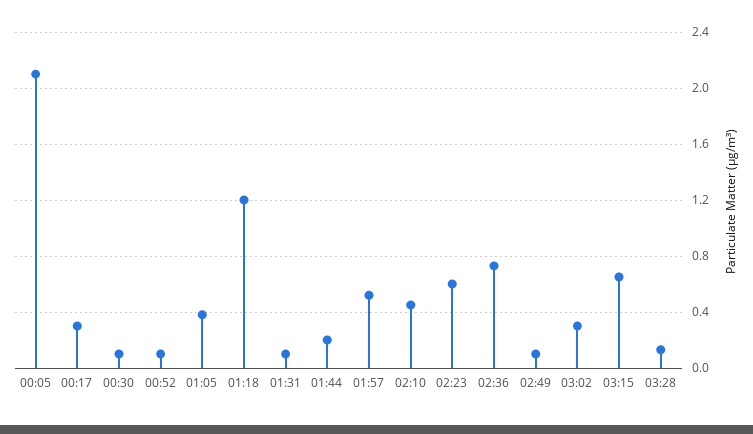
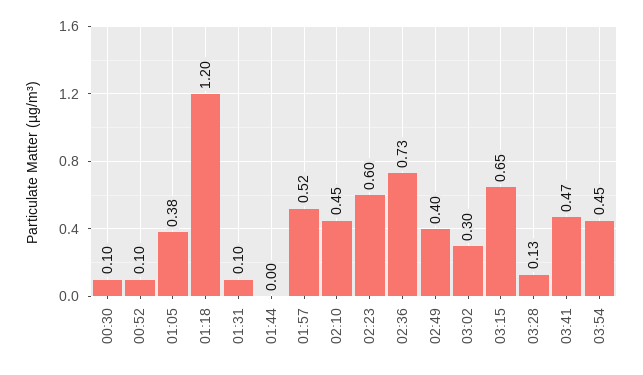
00:05: 2.1 -> none
00:17: 0.3 -> none
01:44: 0.2 -> 0
02:49: 0.1 -> 0.4
03:41: none -> 0.47
03:54: none -> 0.45

